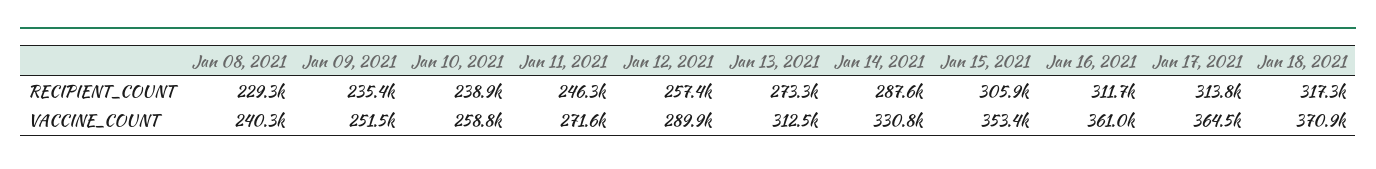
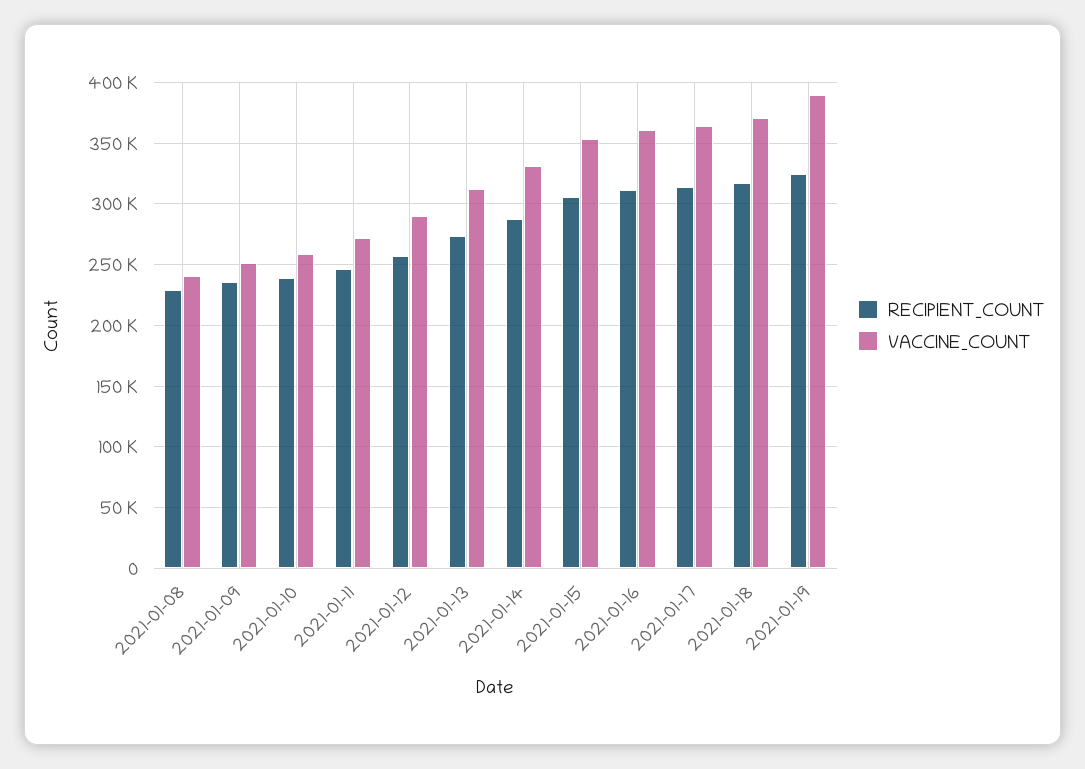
RECIPIENT_COUNT, 2021-01-19: none -> 325000
VACCINE_COUNT, 2021-01-19: none -> 390000

